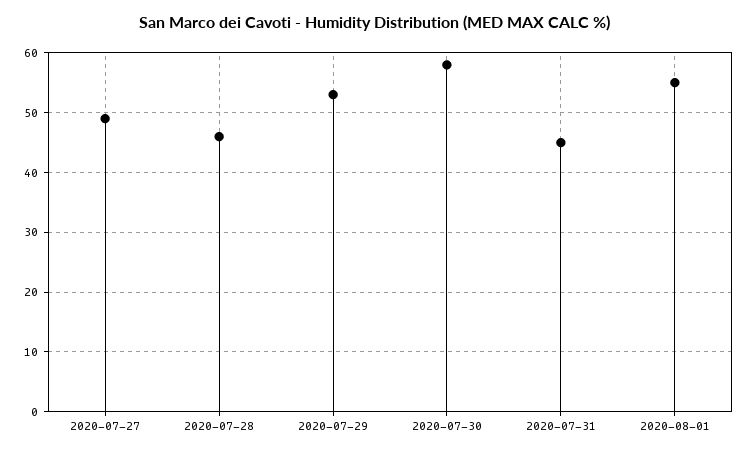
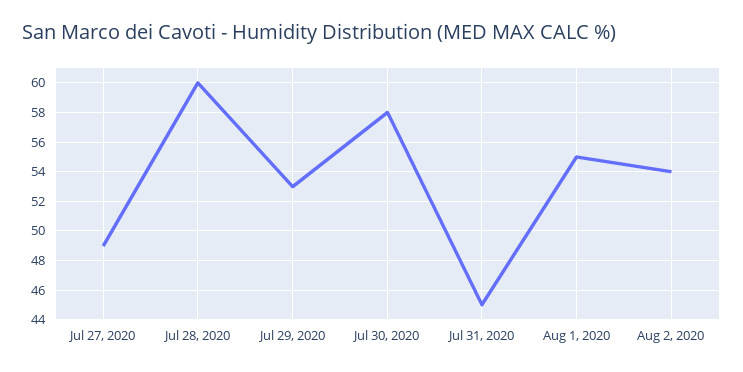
2020-07-28: 45 -> 60
Aug 2, 2020: none -> 54

